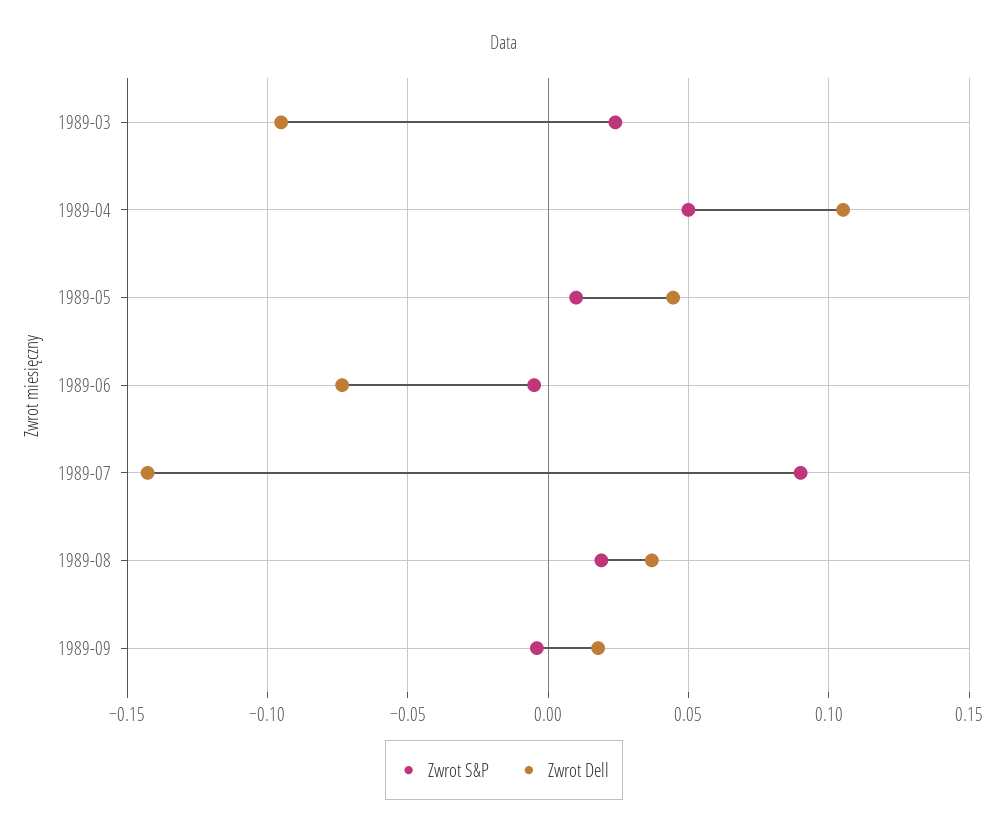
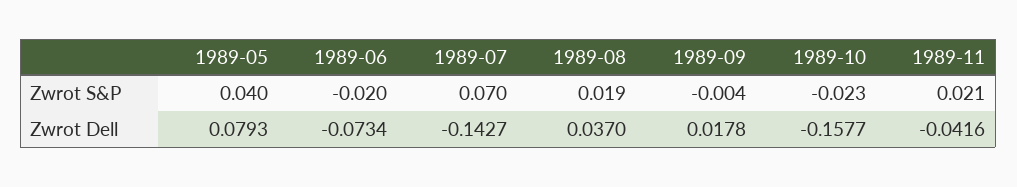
Zwrot S&P, 1989-03: 0.025 -> none
Zwrot Dell, 1989-03: -0.095 -> none
Zwrot S&P, 1989-04: 0.05 -> none
Zwrot Dell, 1989-04: 0.105 -> none
Zwrot S&P, 1989-05: 0.01 -> 0.04
Zwrot Dell, 1989-05: 0.045 -> 0.0793
Zwrot S&P, 1989-06: -0.005 -> -0.02
Zwrot S&P, 1989-07: 0.09 -> 0.07
Zwrot S&P, 1989-10: none -> -0.023
Zwrot S&P, 1989-11: none -> 0.021
Zwrot Dell, 1989-10: none -> -0.1577
Zwrot Dell, 1989-11: none -> -0.0416

